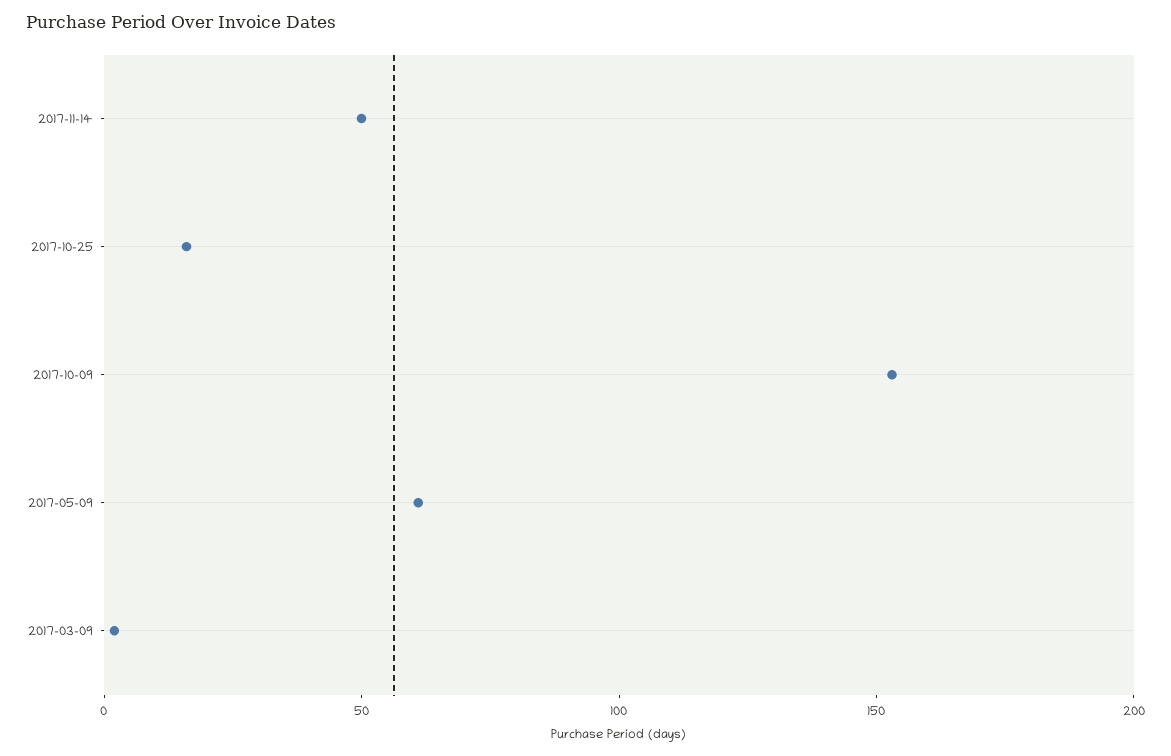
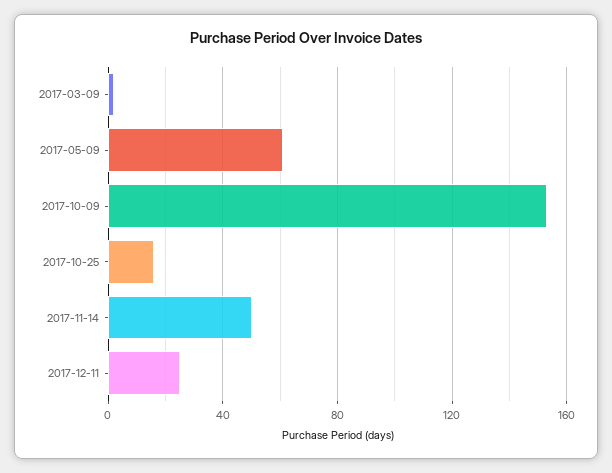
2017-12-11: none -> 25

